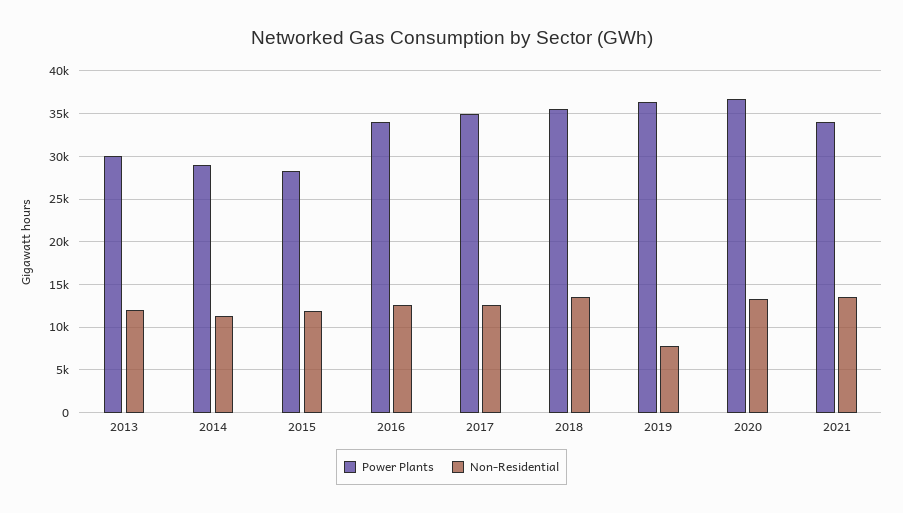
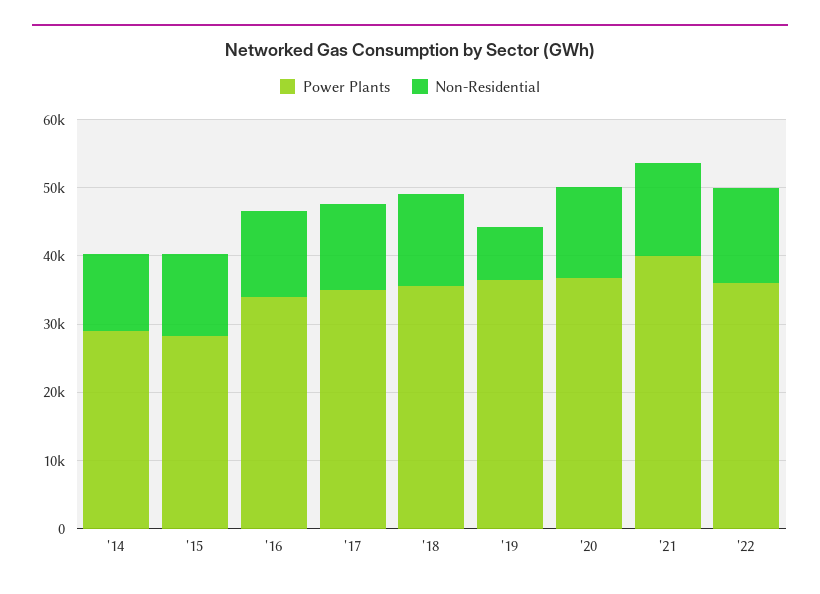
Power Plants, 2013: 30000 -> none
Non-Residential, 2013: 12000 -> none
Power Plants, 2021: 34000 -> 40000
Power Plants, '22: none -> 36000
Non-Residential, '22: none -> 14000

